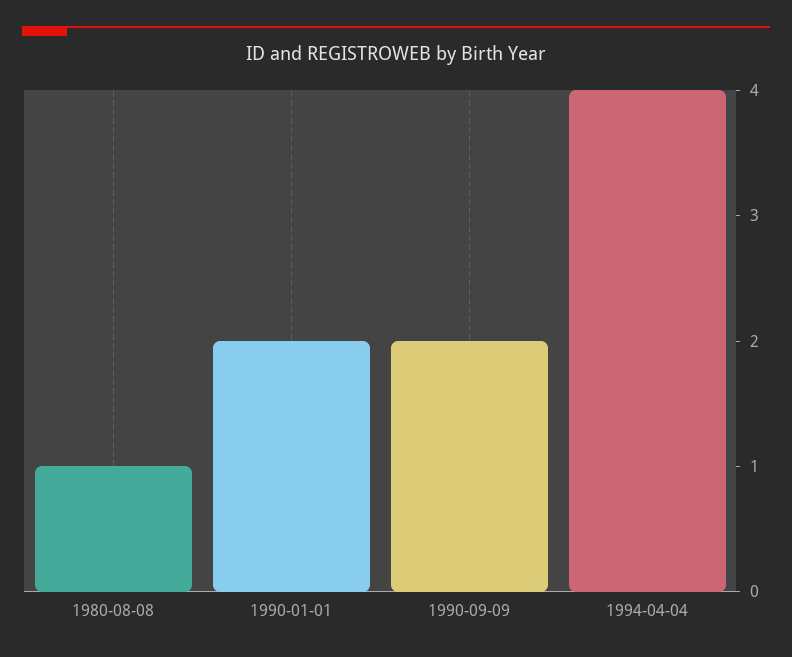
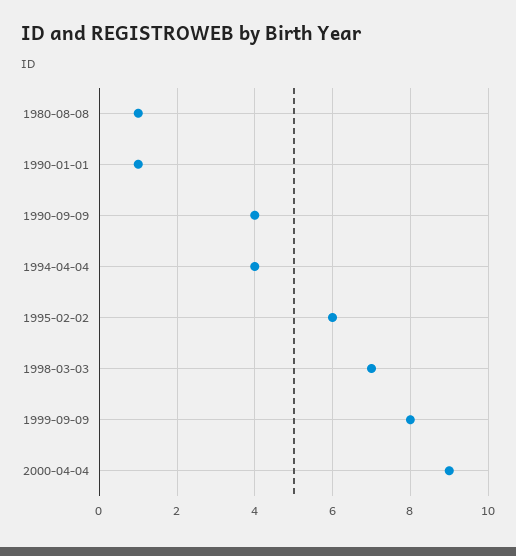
1990-01-01: 2 -> 1
1990-09-09: 2 -> 4
1995-02-02: none -> 6
1998-03-03: none -> 7
1999-09-09: none -> 8
2000-04-04: none -> 9

